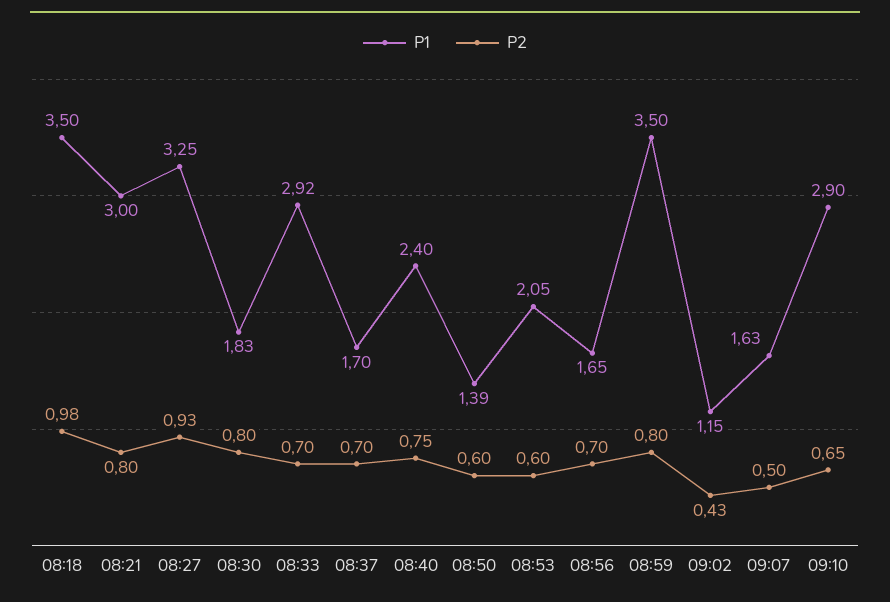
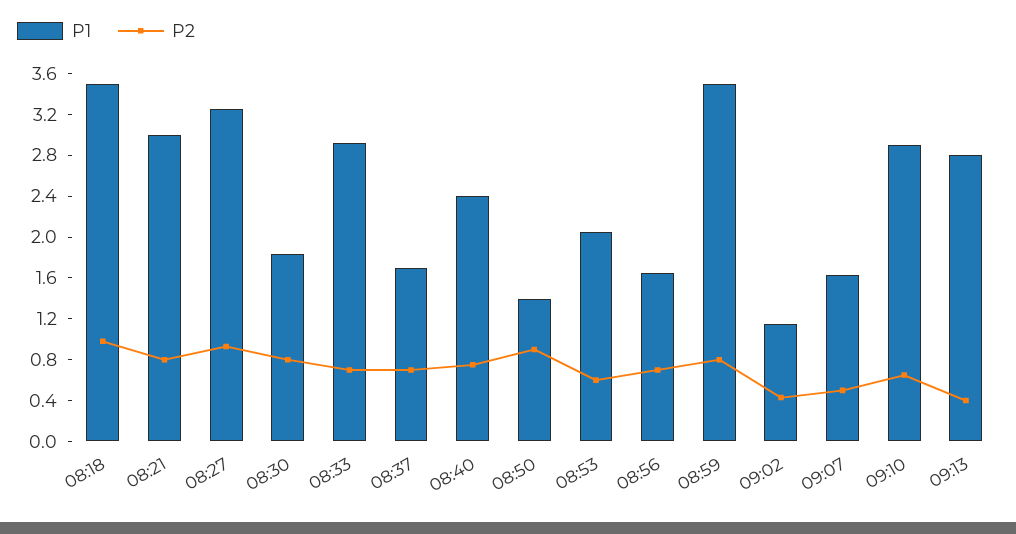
P2, 08:50: 0.6 -> 0.9
P1, 09:13: none -> 2.8
P2, 09:13: none -> 0.4

